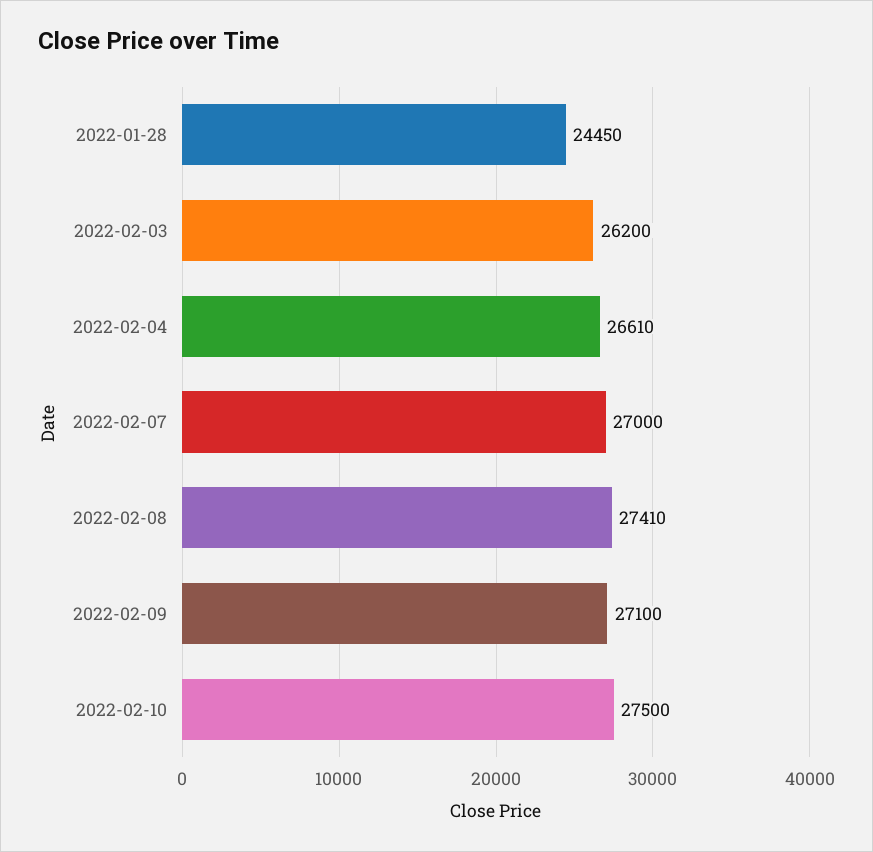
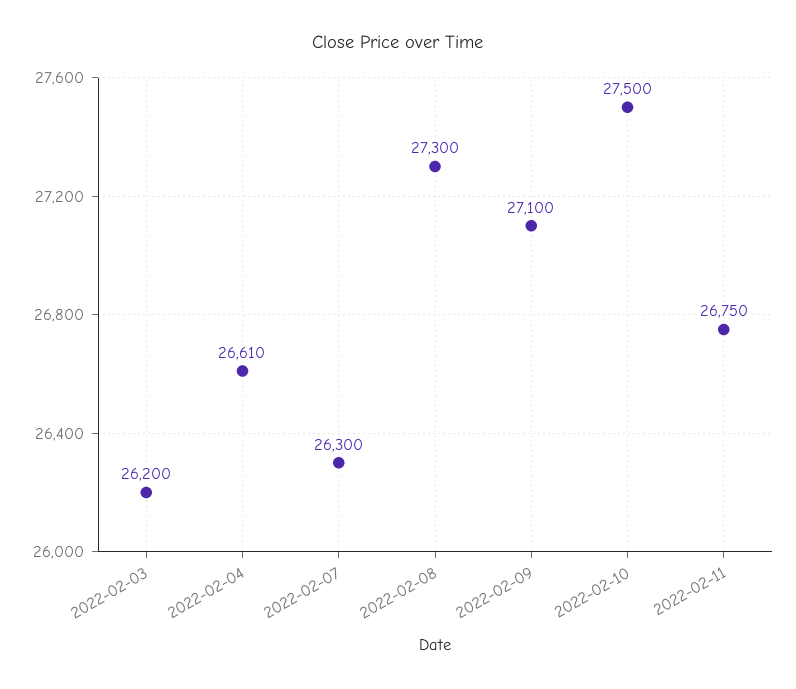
2022-01-28: 24450 -> none
2022-02-07: 27000 -> 26300
2022-02-08: 27410 -> 27300
2022-02-11: none -> 26750

